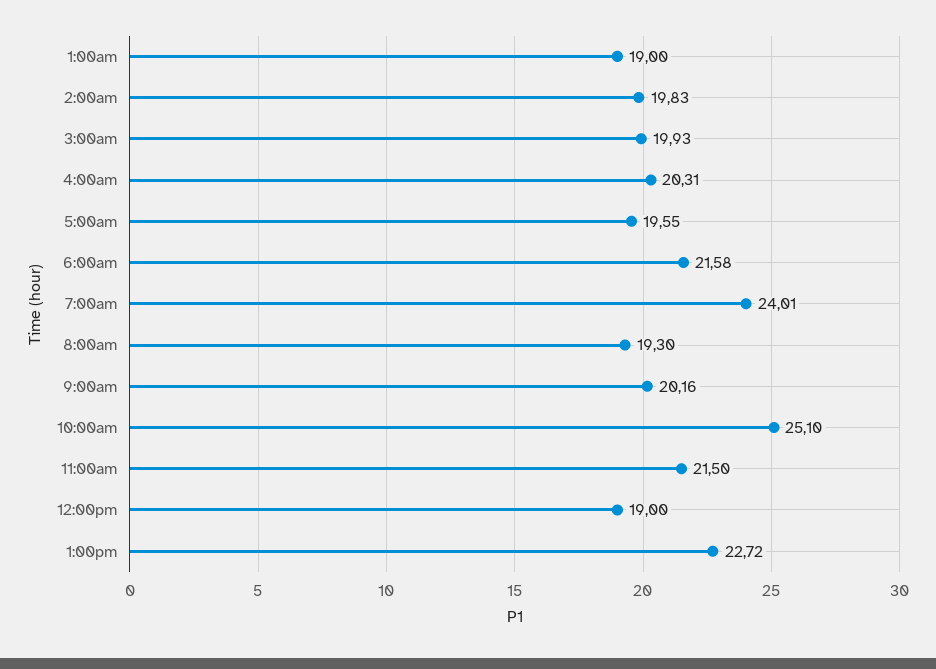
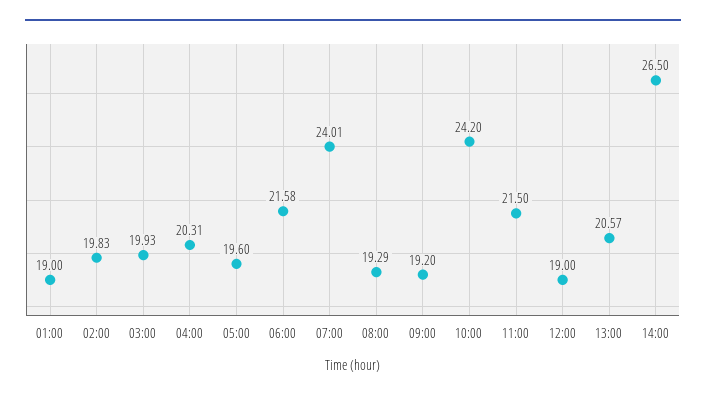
5:00am: 19.55 -> 19.6
8:00am: 19.3 -> 19.29
9:00am: 20.16 -> 19.2
10:00am: 25.1 -> 24.2
1:00pm: 22.72 -> 20.57
14:00: none -> 26.5

